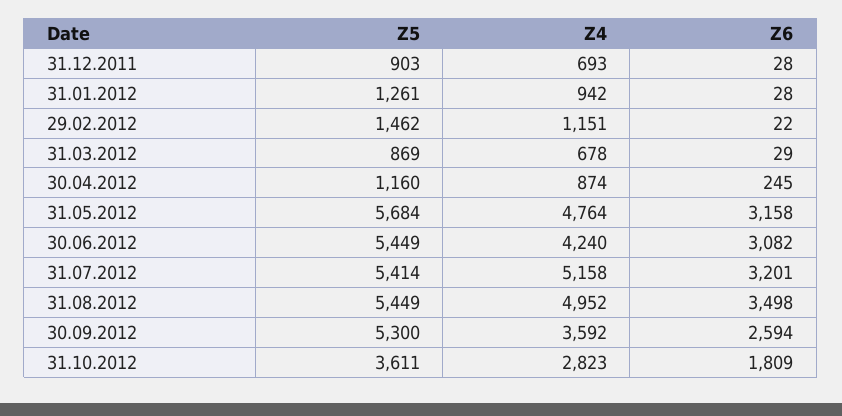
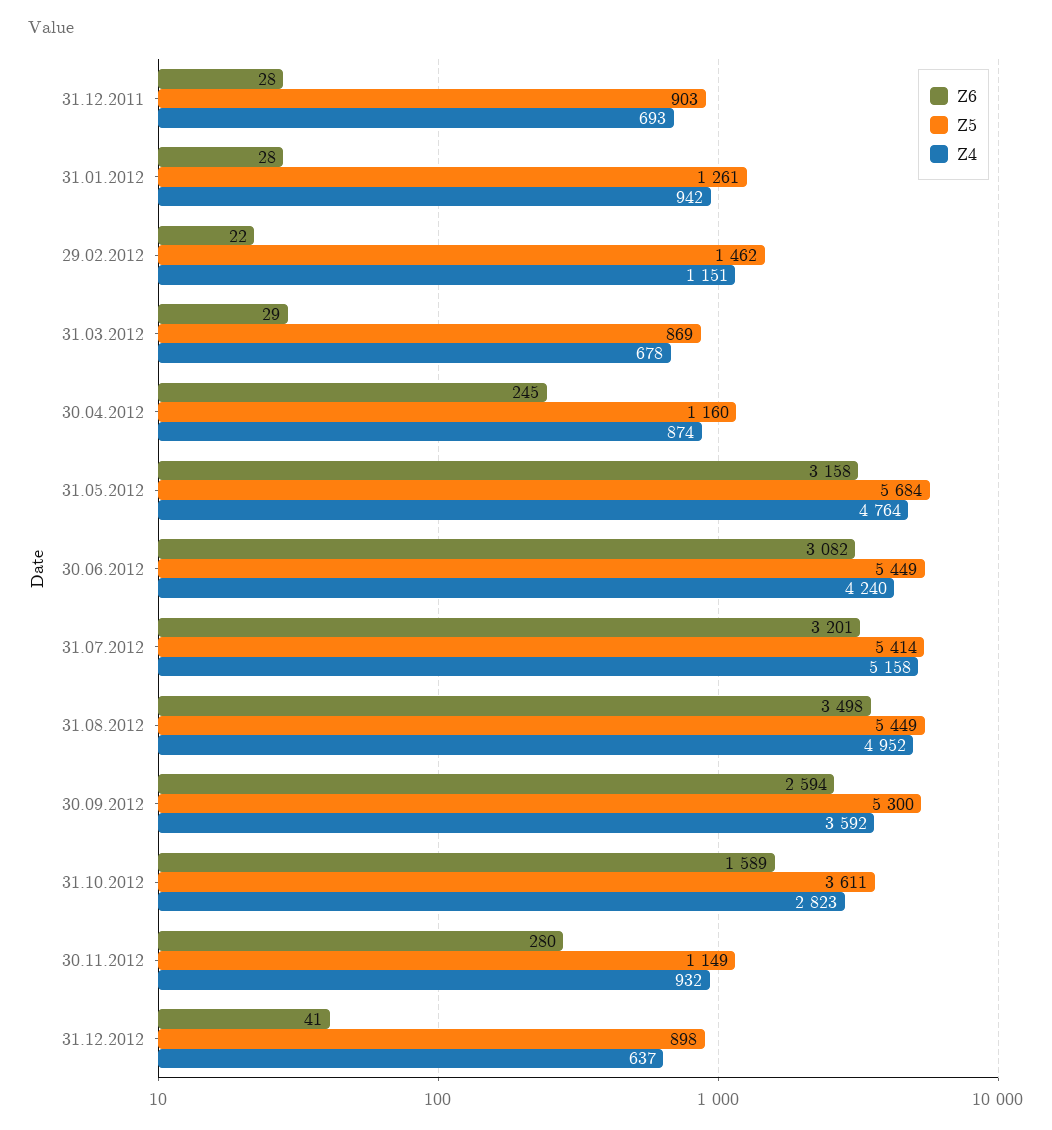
Z6, 31.10.2012: 1809 -> 1589
Z6, 30.11.2012: none -> 280
Z5, 30.11.2012: none -> 1149
Z4, 30.11.2012: none -> 932
Z6, 31.12.2012: none -> 41
Z5, 31.12.2012: none -> 898
Z4, 31.12.2012: none -> 637

